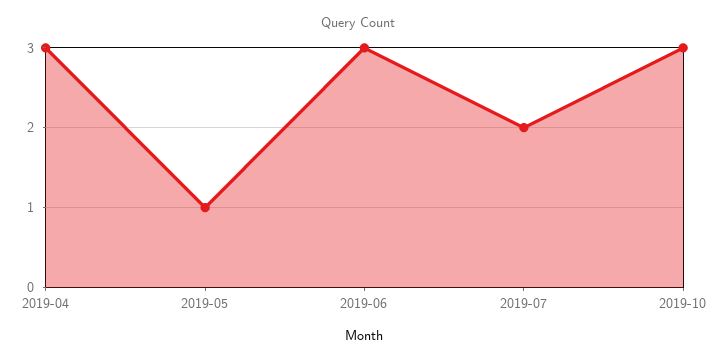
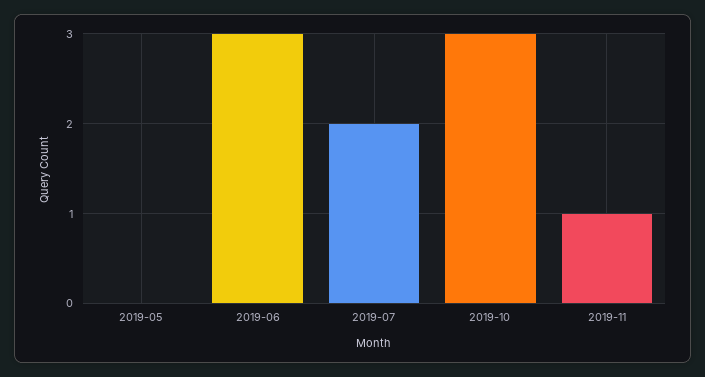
2019-04: 3 -> none
2019-05: 1 -> 0
2019-11: none -> 1

